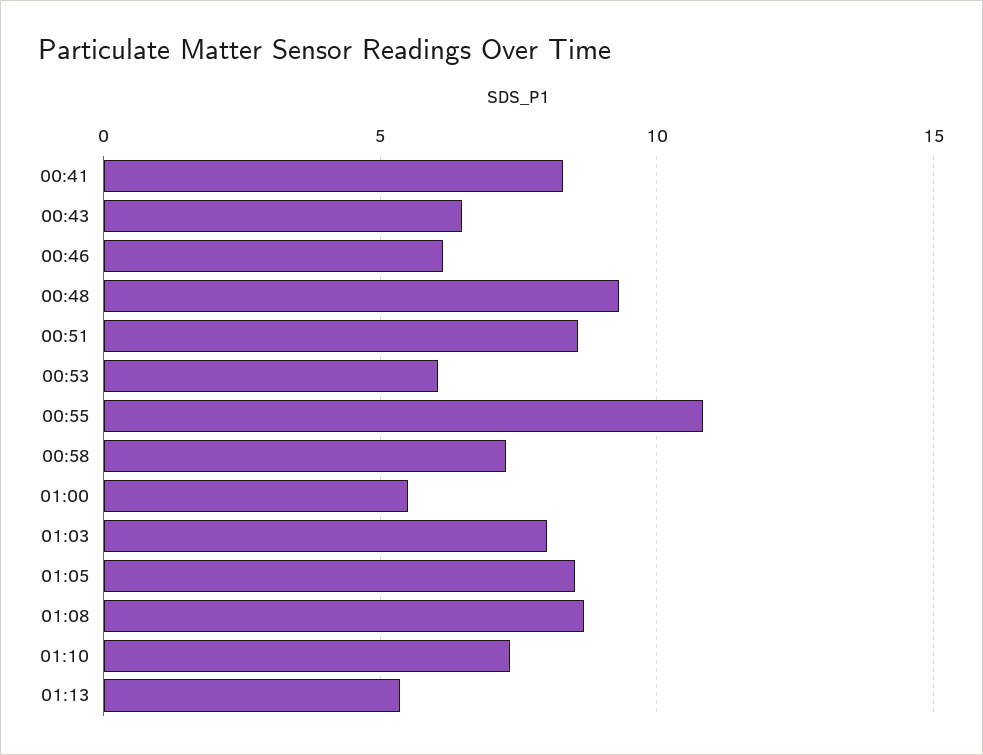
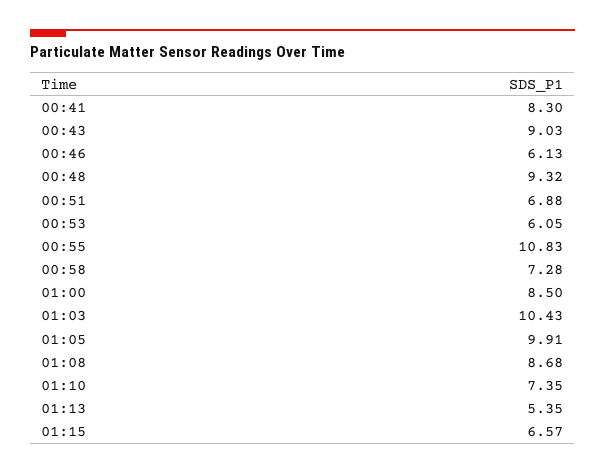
00:43: 6.5 -> 9.03
00:51: 8.5 -> 6.88
01:00: 5.5 -> 8.5
01:03: 8 -> 10.43
01:05: 8.5 -> 9.91
01:15: none -> 6.57

